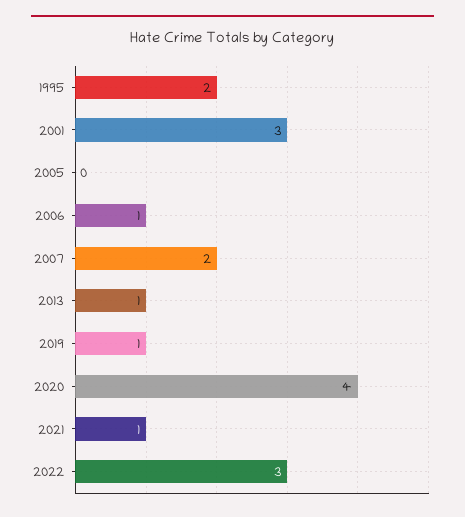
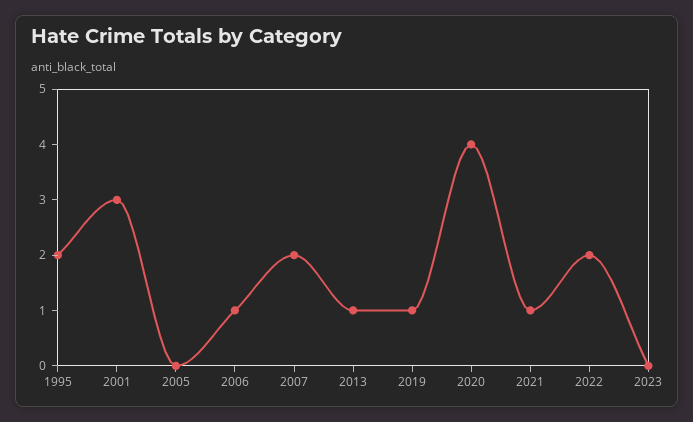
2022: 3 -> 2
2023: none -> 0

